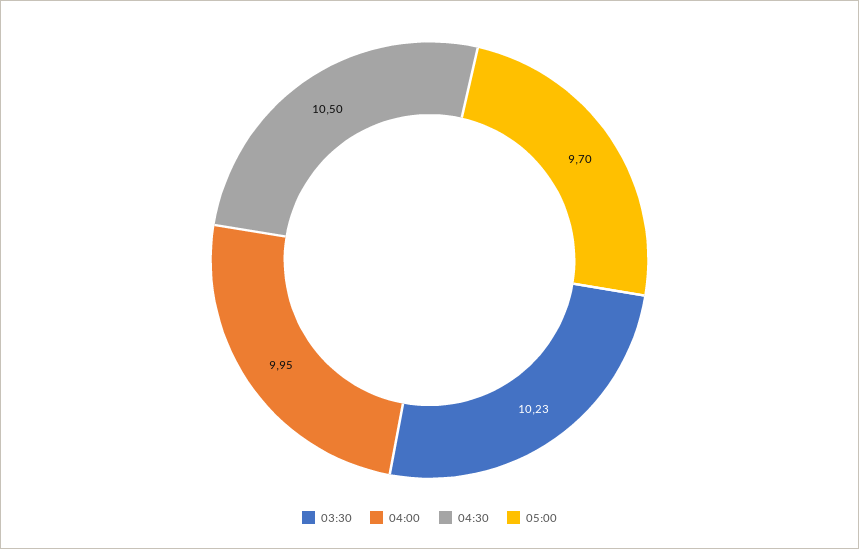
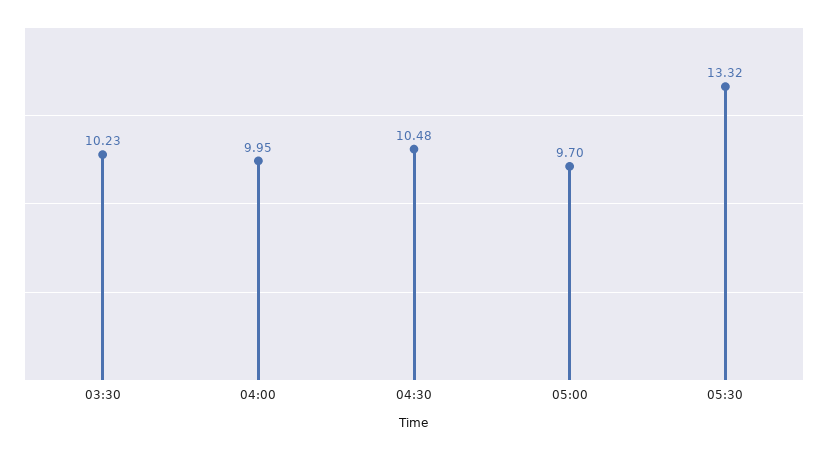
04:30: 10.5 -> 10.48
05:30: none -> 13.32

